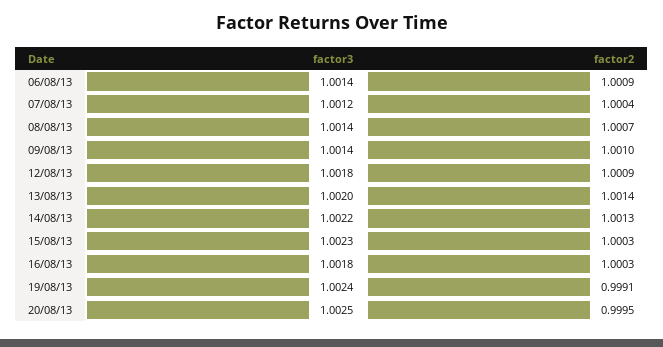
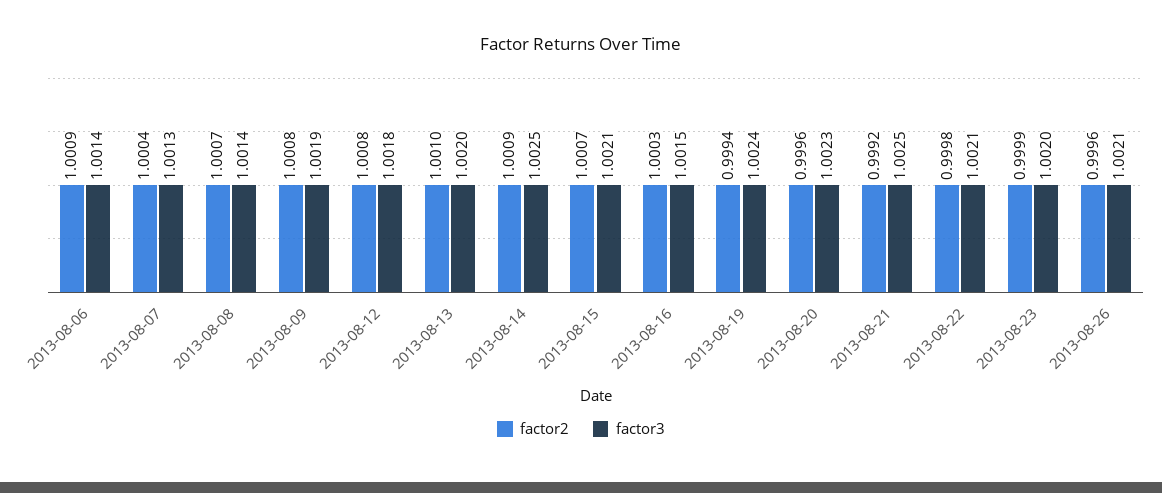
factor3, 07/08/13: 1.0012 -> 1.0013
factor3, 09/08/13: 1.0014 -> 1.0019
factor2, 09/08/13: 1.001 -> 1.0008
factor2, 12/08/13: 1.0009 -> 1.0008
factor2, 13/08/13: 1.0014 -> 1.001
factor3, 14/08/13: 1.0022 -> 1.0025
factor2, 14/08/13: 1.0013 -> 1.0009
factor3, 15/08/13: 1.0023 -> 1.0021
factor2, 15/08/13: 1.0003 -> 1.0007
factor3, 16/08/13: 1.0018 -> 1.0015
factor2, 19/08/13: 0.9991 -> 0.9994
factor3, 20/08/13: 1.0025 -> 1.0023
factor2, 20/08/13: 0.9995 -> 0.9996
factor2, 2013-08-21: none -> 0.9992
factor3, 2013-08-21: none -> 1.0025
factor2, 2013-08-22: none -> 0.9998
factor3, 2013-08-22: none -> 1.0021
factor2, 2013-08-23: none -> 0.9999
factor3, 2013-08-23: none -> 1.002
factor2, 2013-08-26: none -> 0.9996
factor3, 2013-08-26: none -> 1.0021

